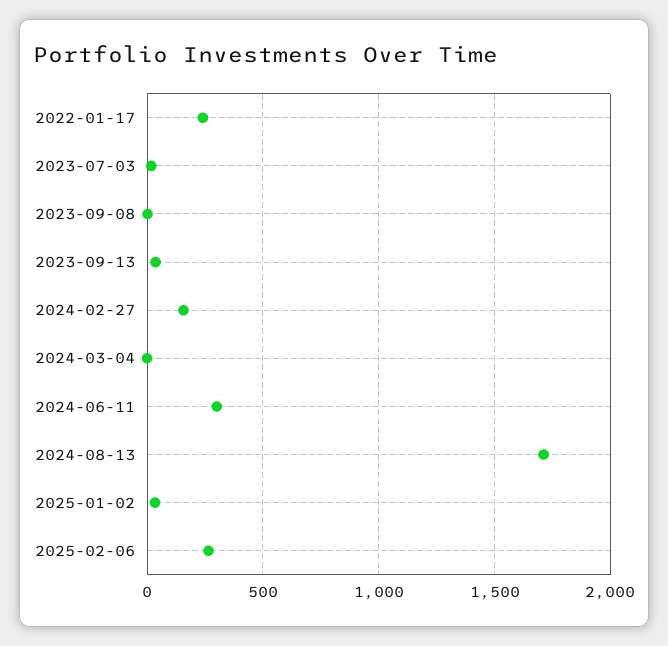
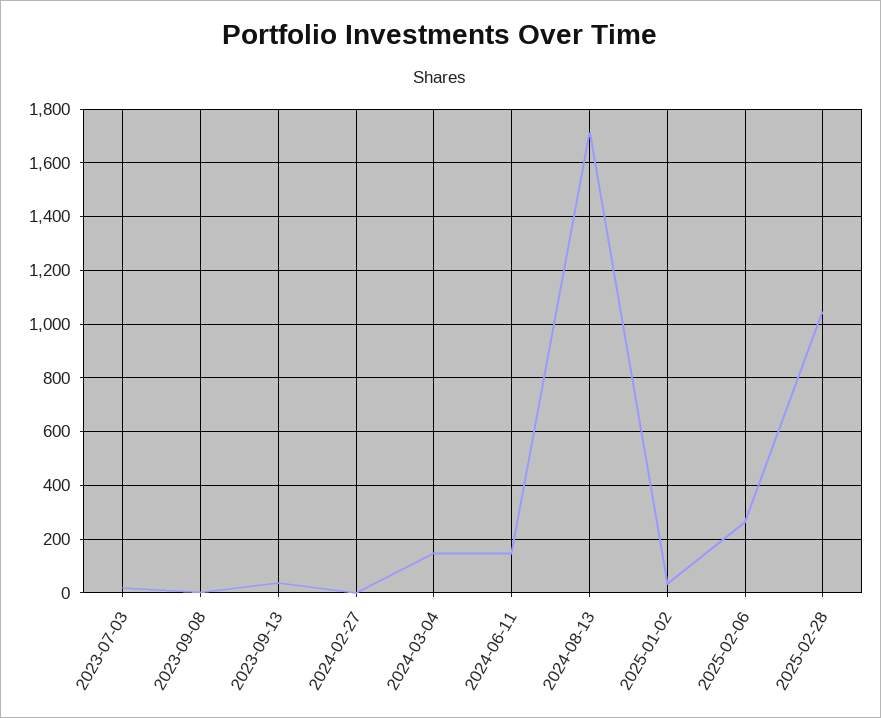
2022-01-17: 250 -> none
2024-02-27: 150 -> 0
2024-03-04: 0 -> 150
2024-06-11: 300 -> 150
2025-02-28: none -> 1050

